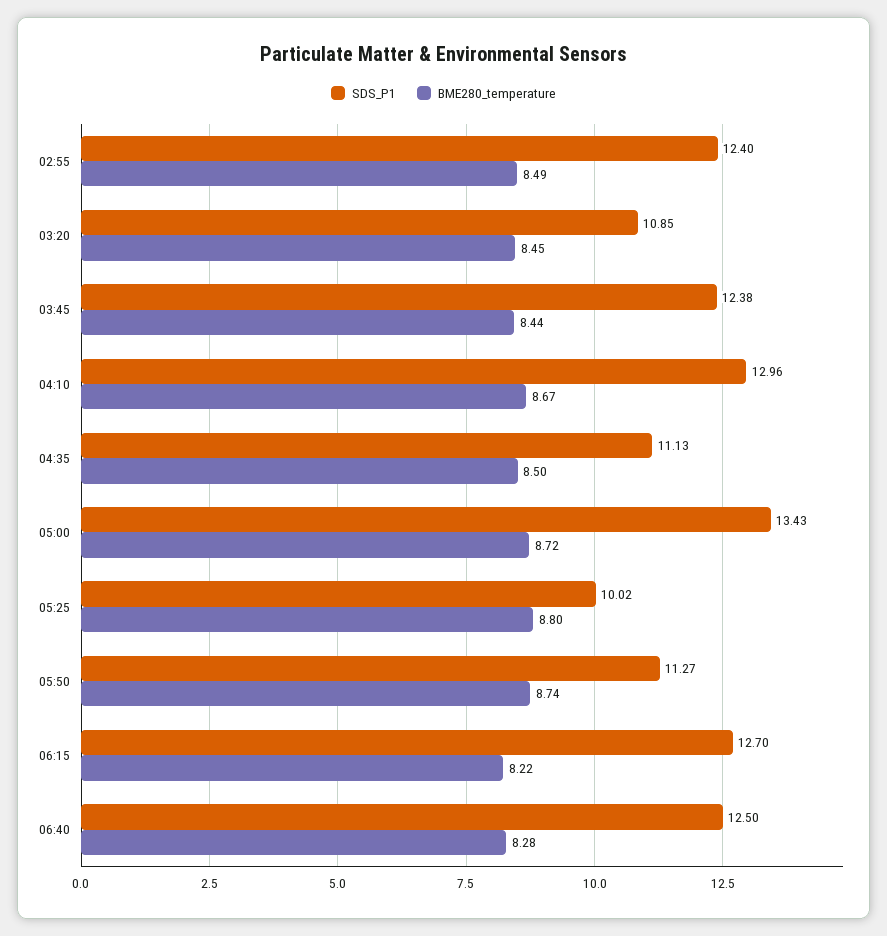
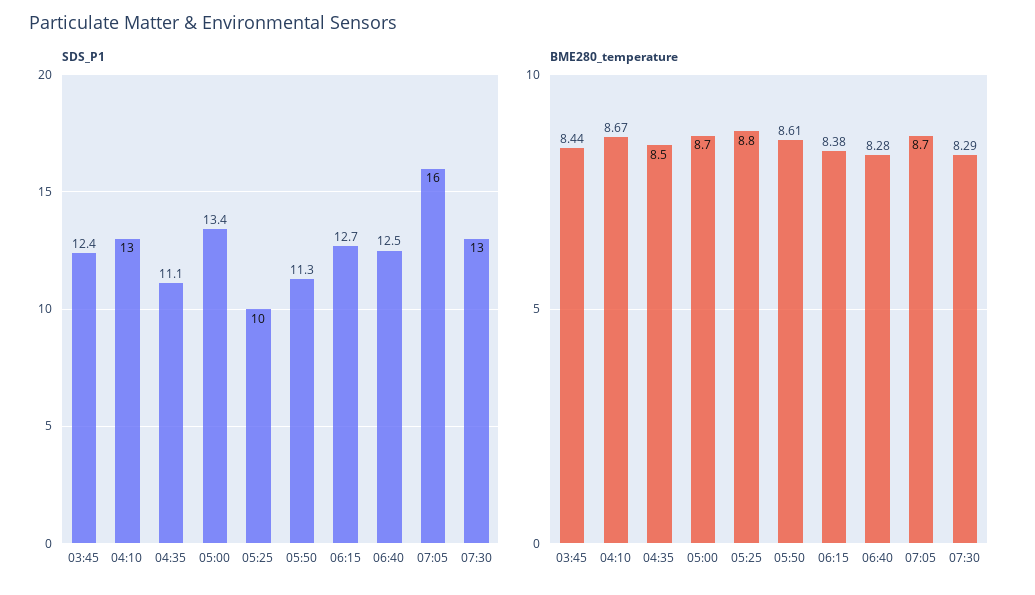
SDS_P1, 02:55: 12.4 -> none
BME280_temperature, 02:55: 8.49 -> none
SDS_P1, 03:20: 10.85 -> none
BME280_temperature, 03:20: 8.45 -> none
BME280_temperature, 05:00: 8.72 -> 8.7
BME280_temperature, 05:50: 8.74 -> 8.61
BME280_temperature, 06:15: 8.22 -> 8.38
SDS_P1, 07:05: none -> 16
SDS_P1, 07:30: none -> 13
BME280_temperature, 07:05: none -> 8.7
BME280_temperature, 07:30: none -> 8.29

